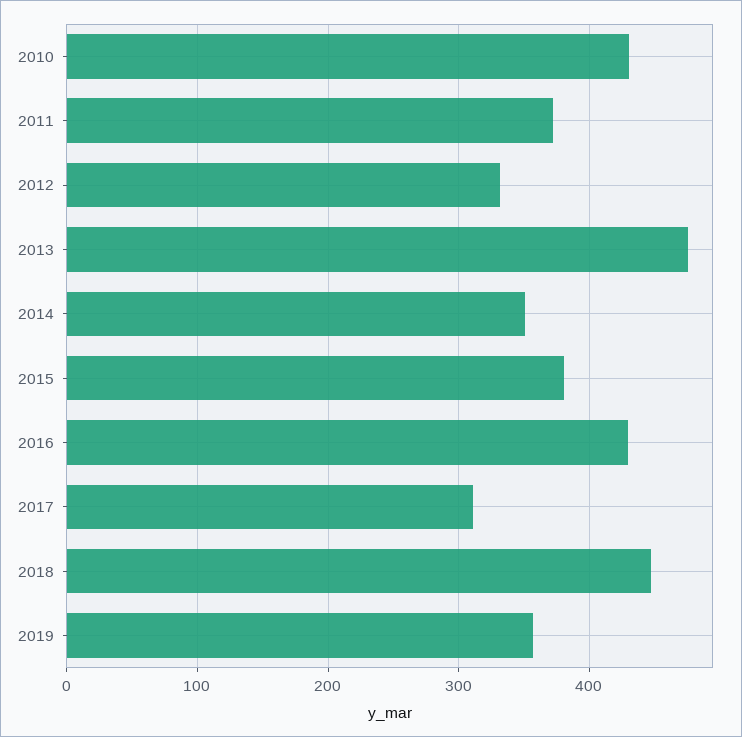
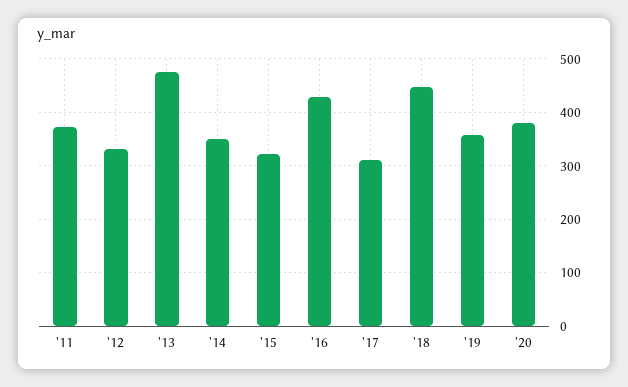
2010: 430 -> none
2015: 380 -> 320
'20: none -> 380

